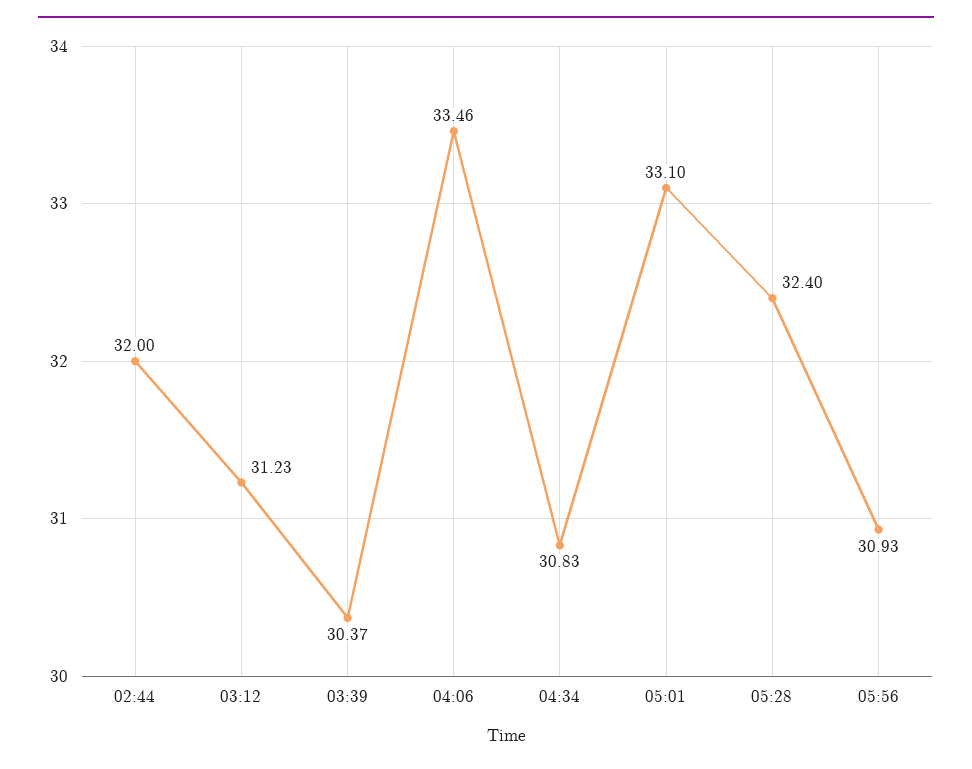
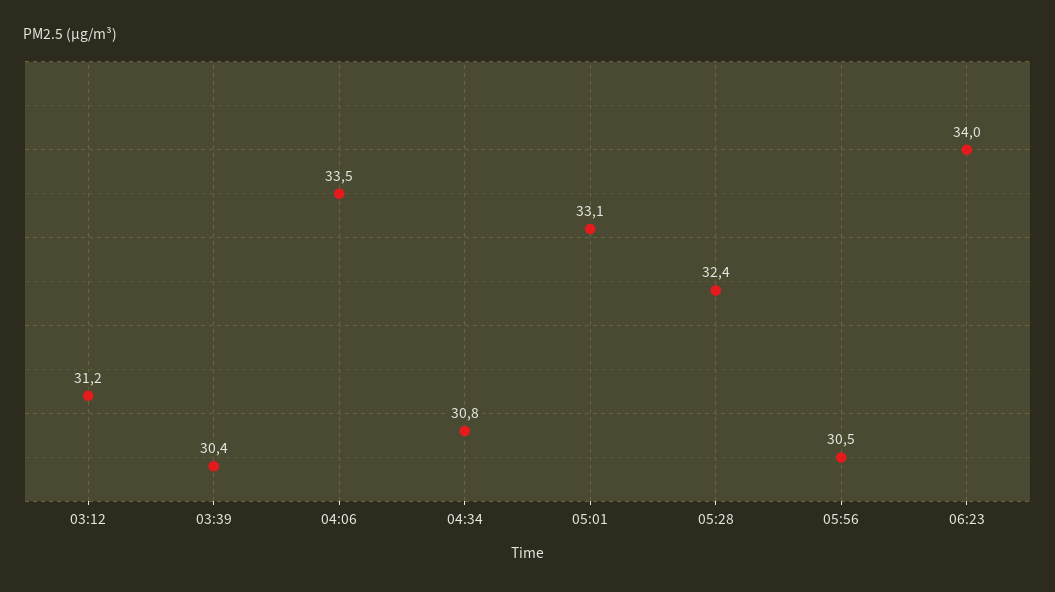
02:44: 32 -> none
05:56: 30.93 -> 30.5
06:23: none -> 34

